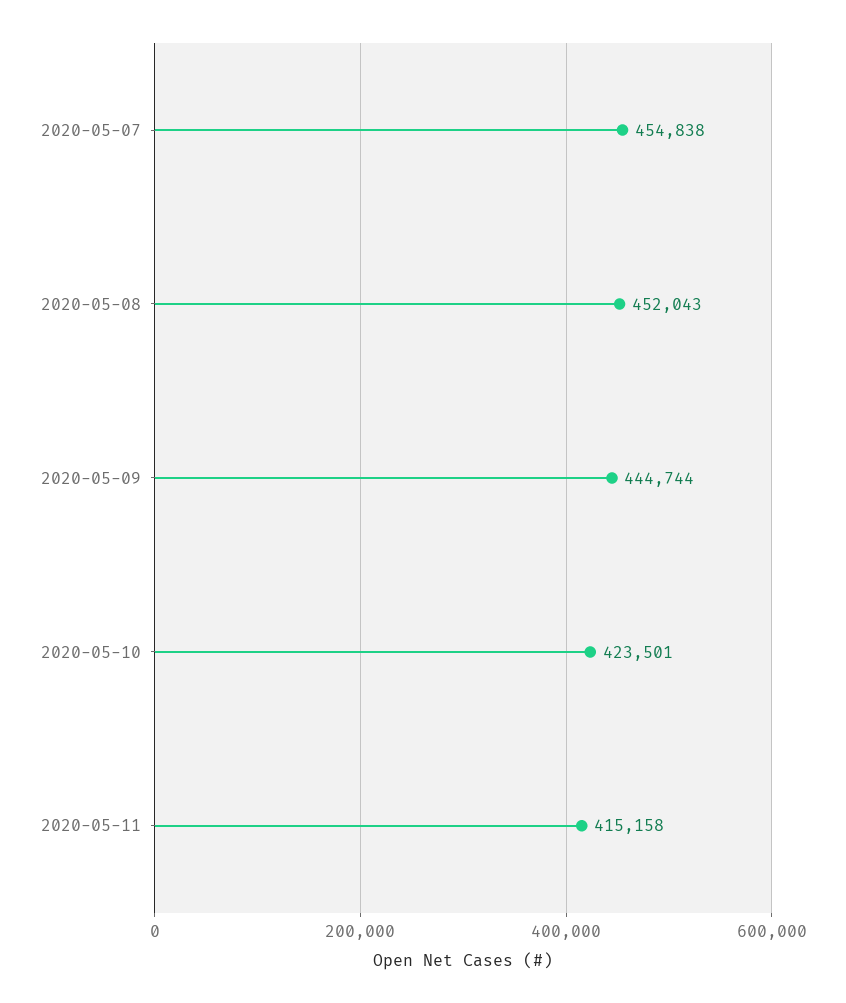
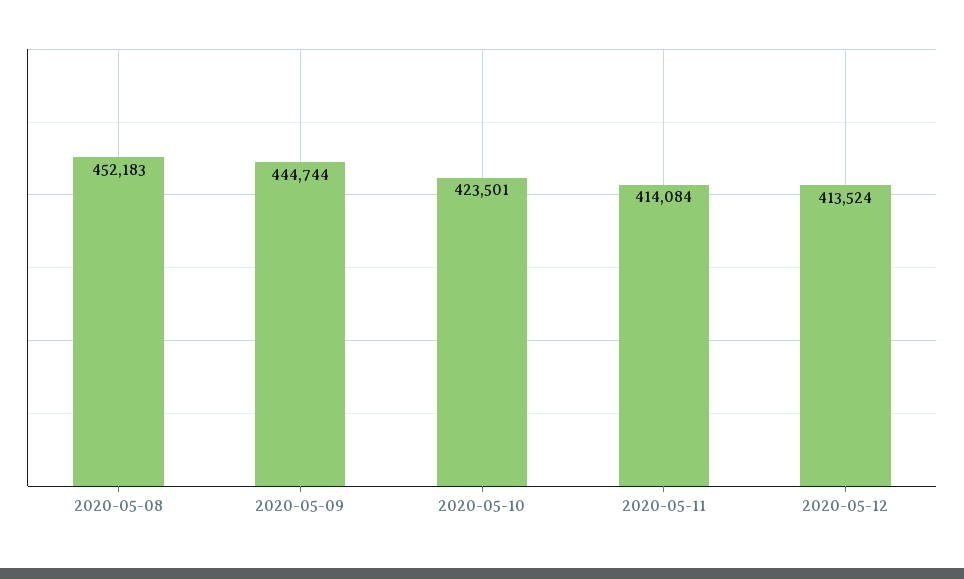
2020-05-07: 454838 -> none
2020-05-08: 452043 -> 452183
2020-05-11: 415158 -> 414084
2020-05-12: none -> 413524

